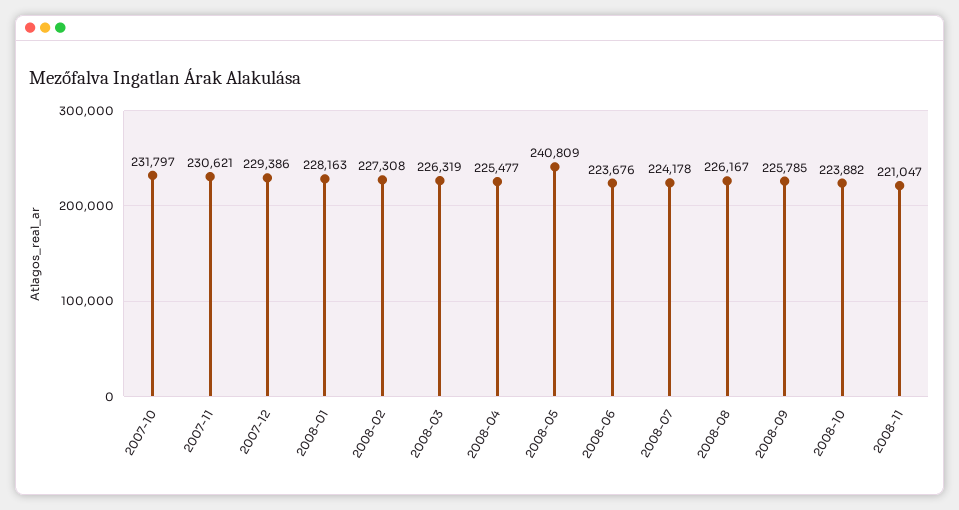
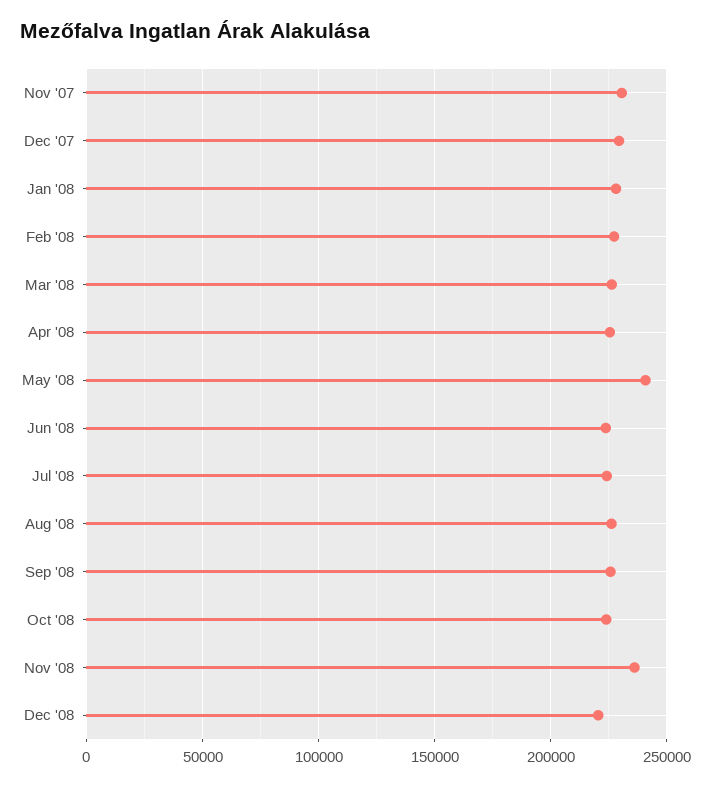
2007-10: 231797 -> none
2008-11: 221047 -> 235000
Dec '08: none -> 220000

